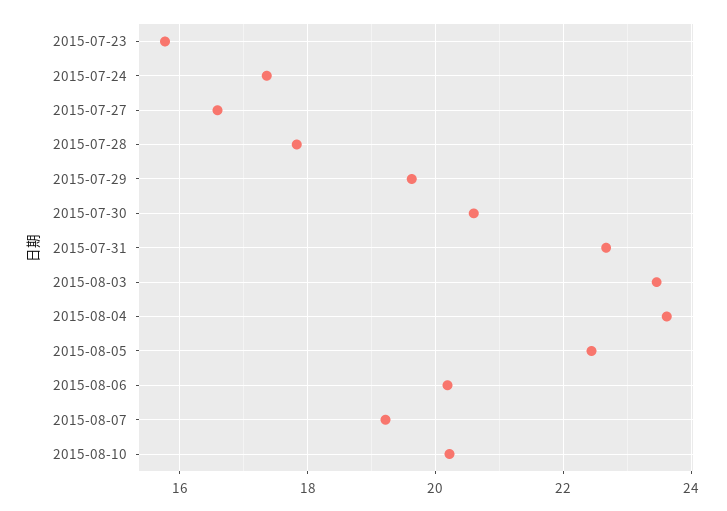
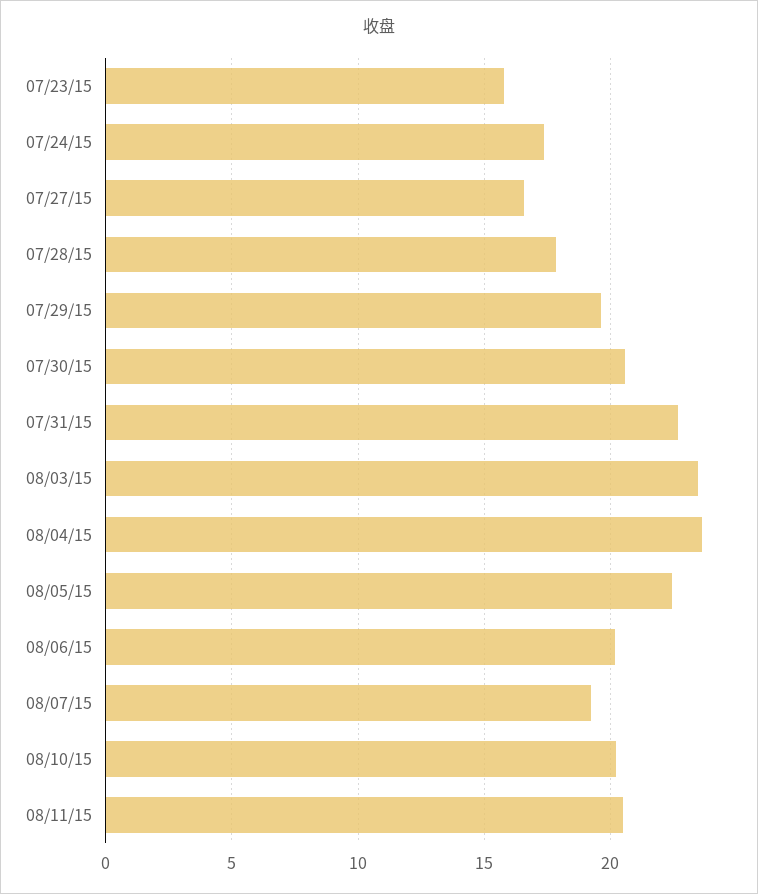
08/11/15: none -> 20.5

